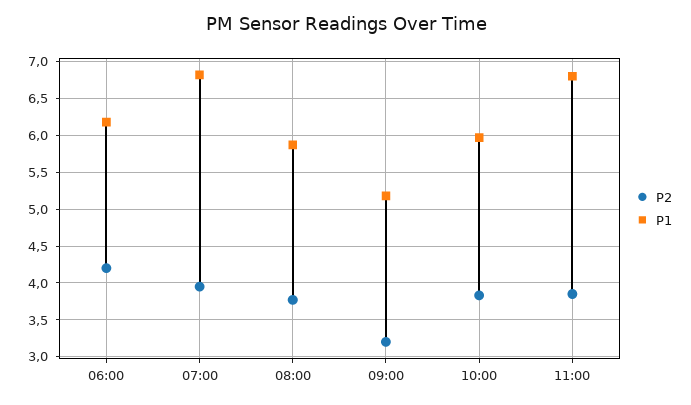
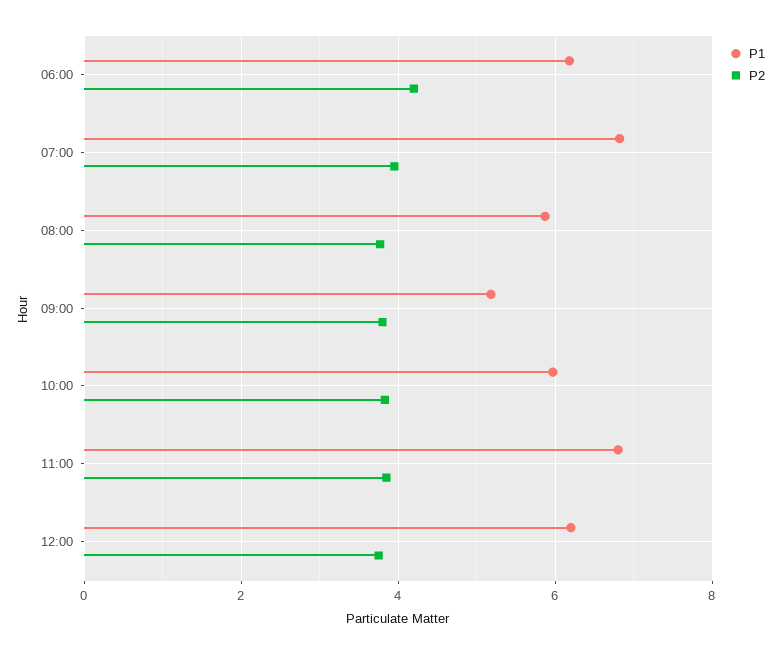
P2, 09:00: 3.2 -> 3.8
P1, 12:00: none -> 6.2
P2, 12:00: none -> 3.8

